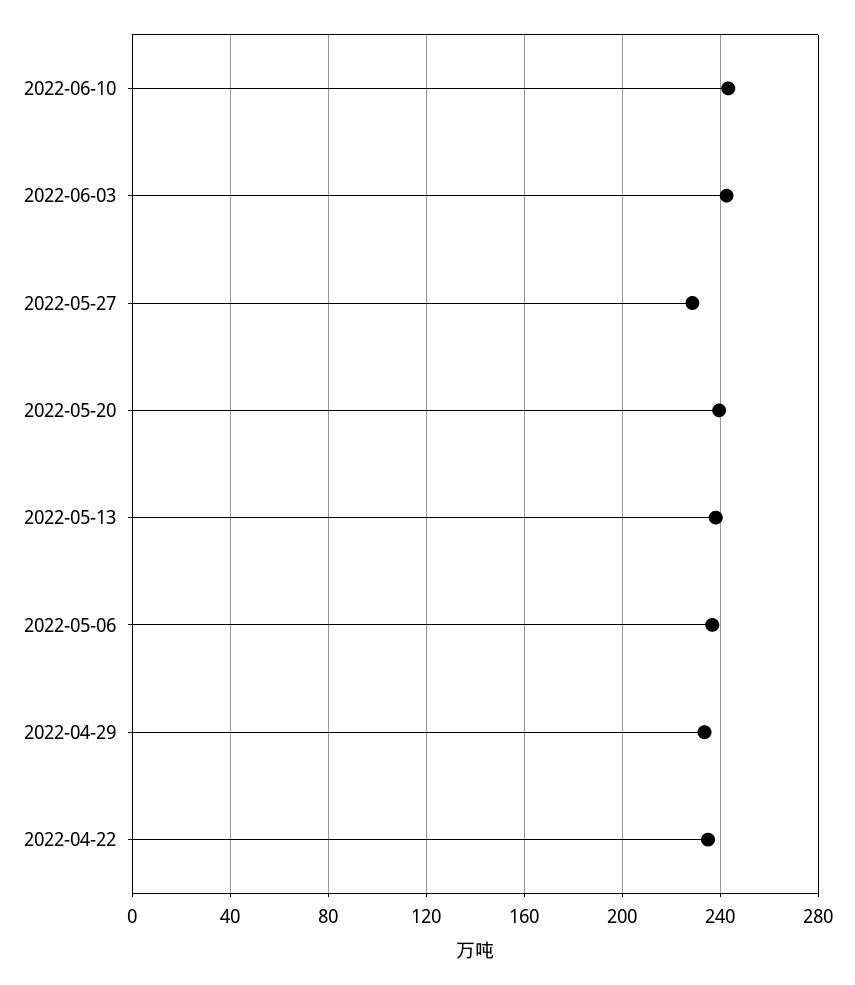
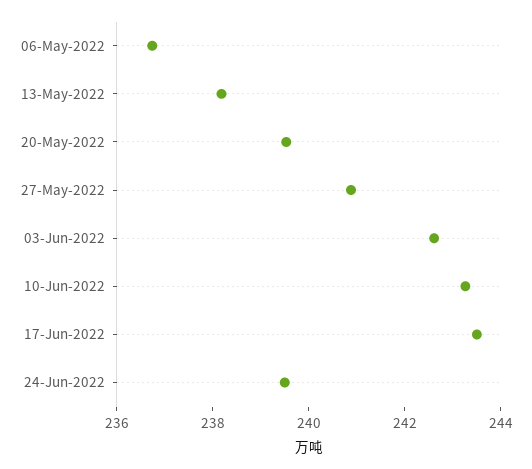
2022-05-27: 230 -> 241
2022-04-29: 235 -> none
2022-04-22: 235 -> none
17-Jun-2022: none -> 243.5
24-Jun-2022: none -> 239.5

